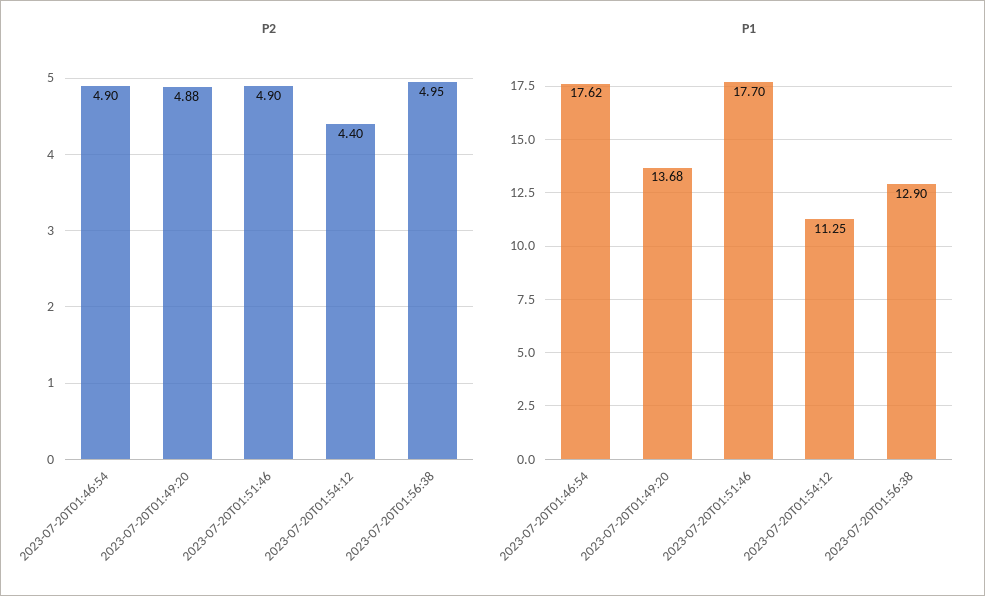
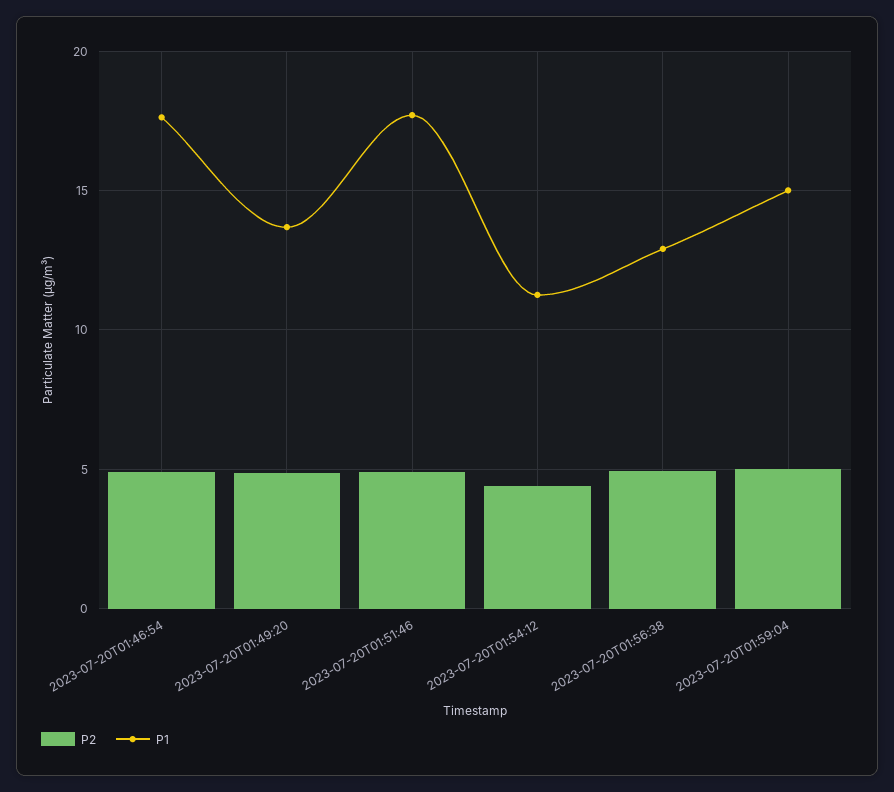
P2, 2023-07-20T01:59:04: none -> 5
P1, 2023-07-20T01:59:04: none -> 15

